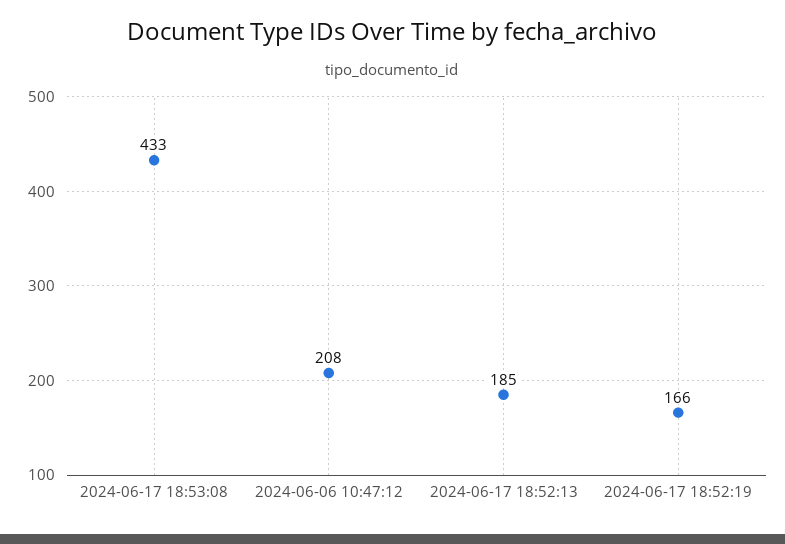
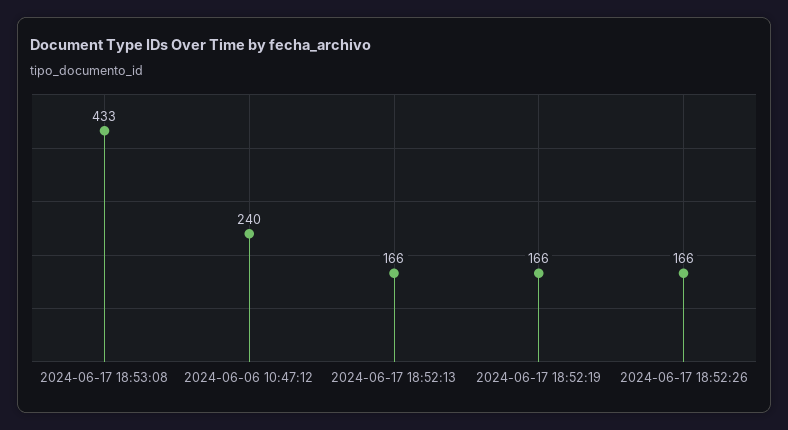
2024-06-06 10:47:12: 208 -> 240
2024-06-17 18:52:13: 185 -> 166
2024-06-17 18:52:26: none -> 166

